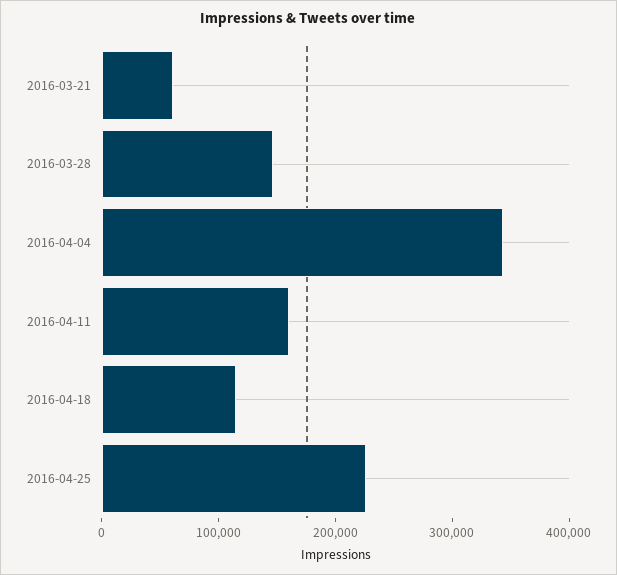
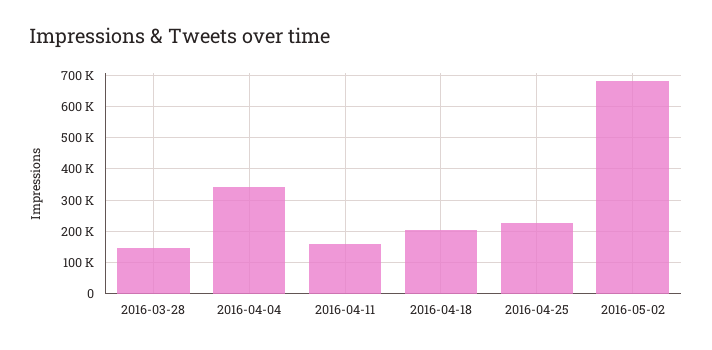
2016-03-21: 60000 -> none
2016-04-18: 120000 -> 200000
2016-05-02: none -> 680000

